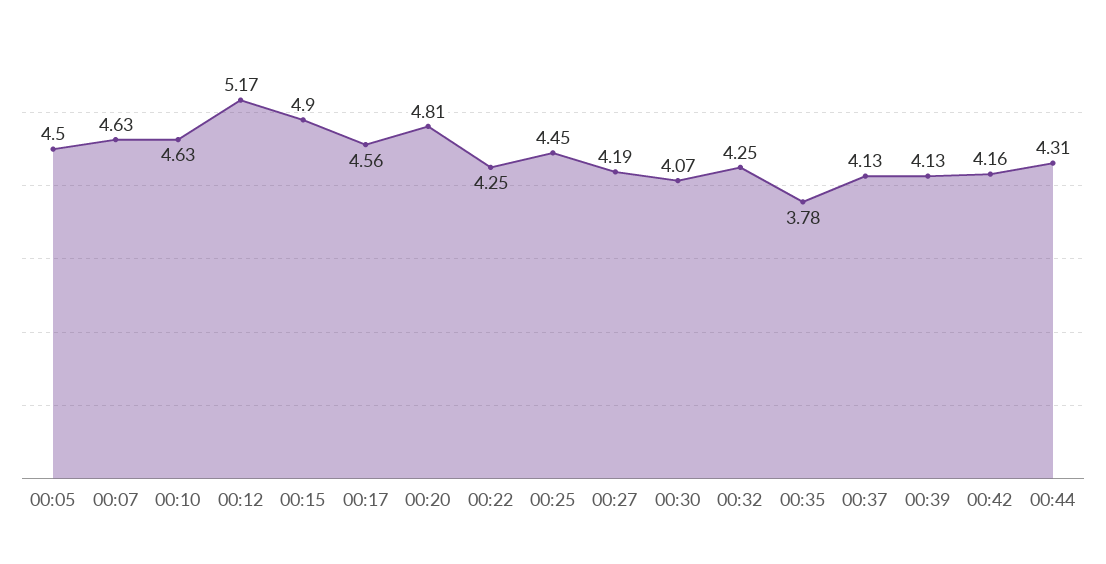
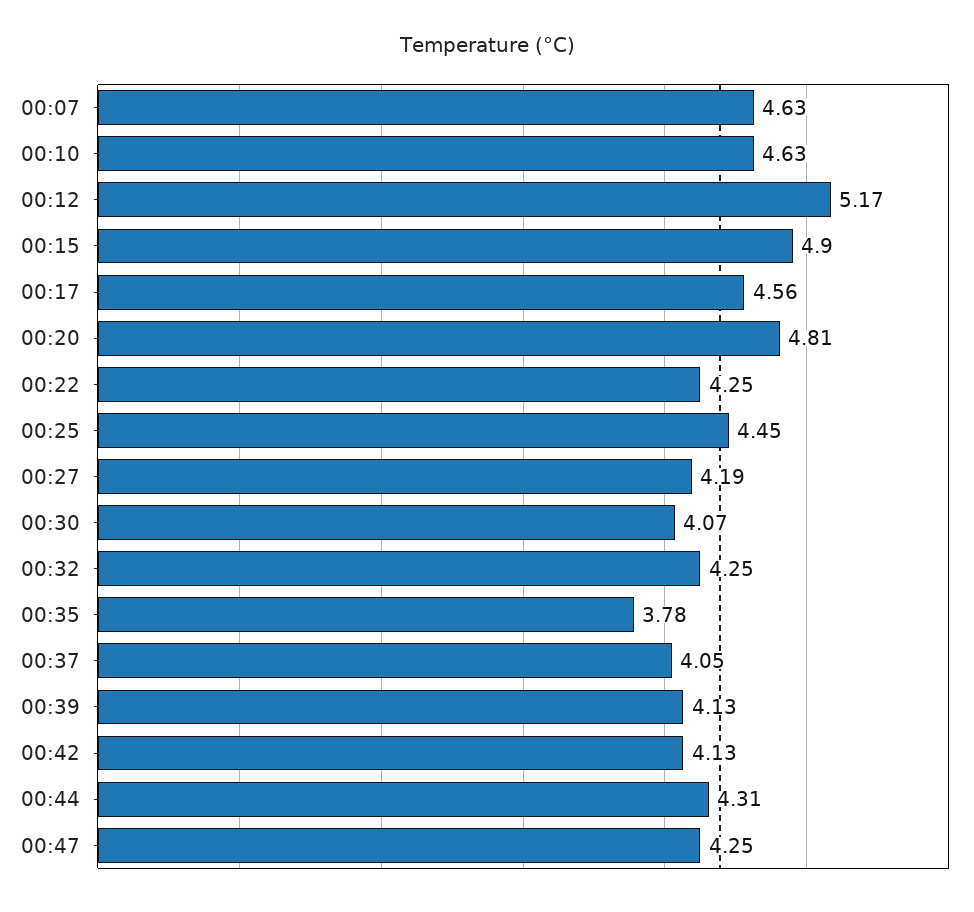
00:05: 4.5 -> none
00:37: 4.13 -> 4.05
00:42: 4.16 -> 4.13
00:47: none -> 4.25

